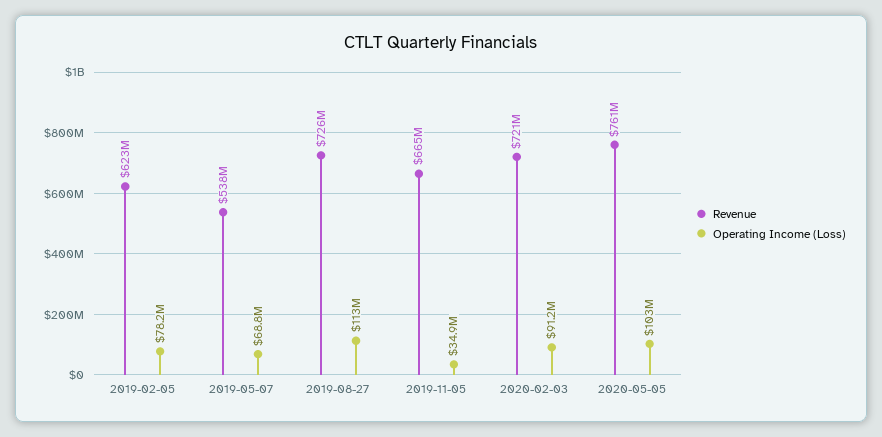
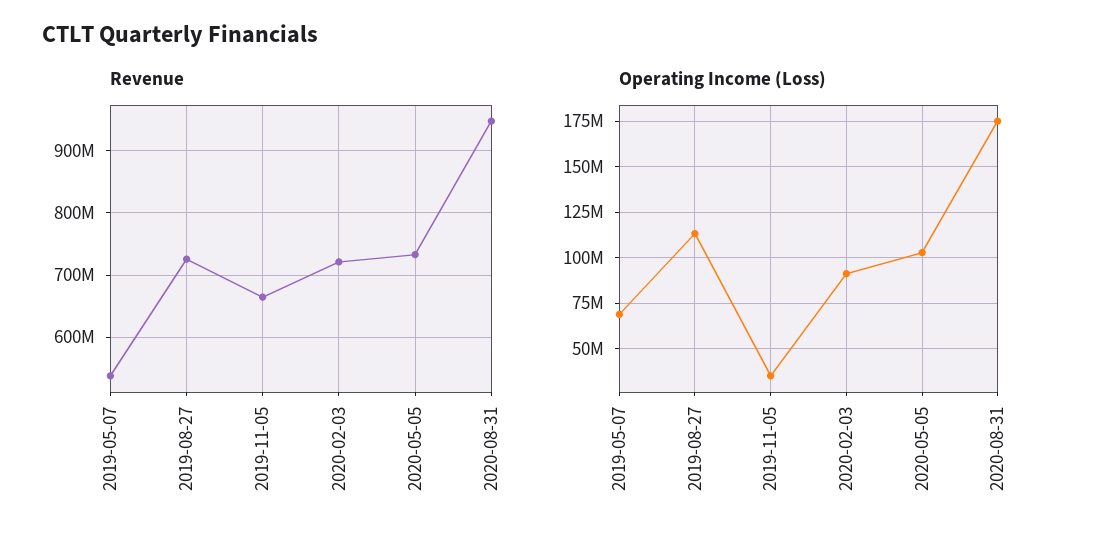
Revenue, 2019-02-05: 623000000 -> none
Operating Income (Loss), 2019-02-05: 78200000 -> none
Revenue, 2020-05-05: 761000000 -> 730000000
Revenue, 2020-08-31: none -> 950000000
Operating Income (Loss), 2020-08-31: none -> 175000000

